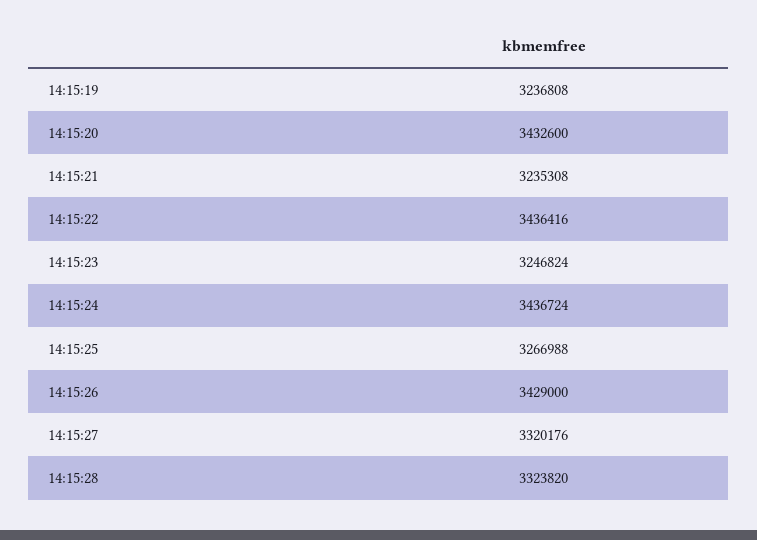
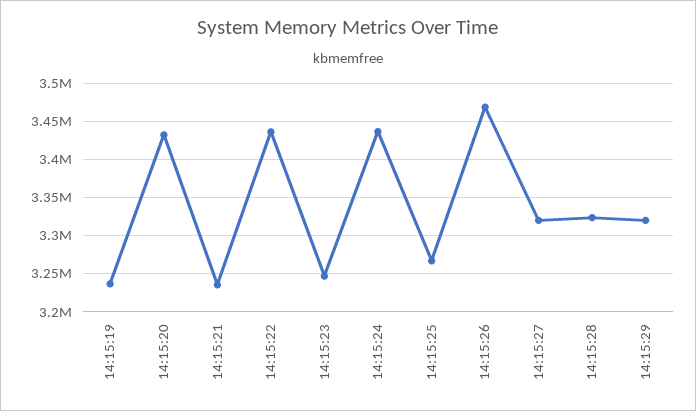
14:15:26: 3429000 -> 3470000
14:15:29: none -> 3320000

